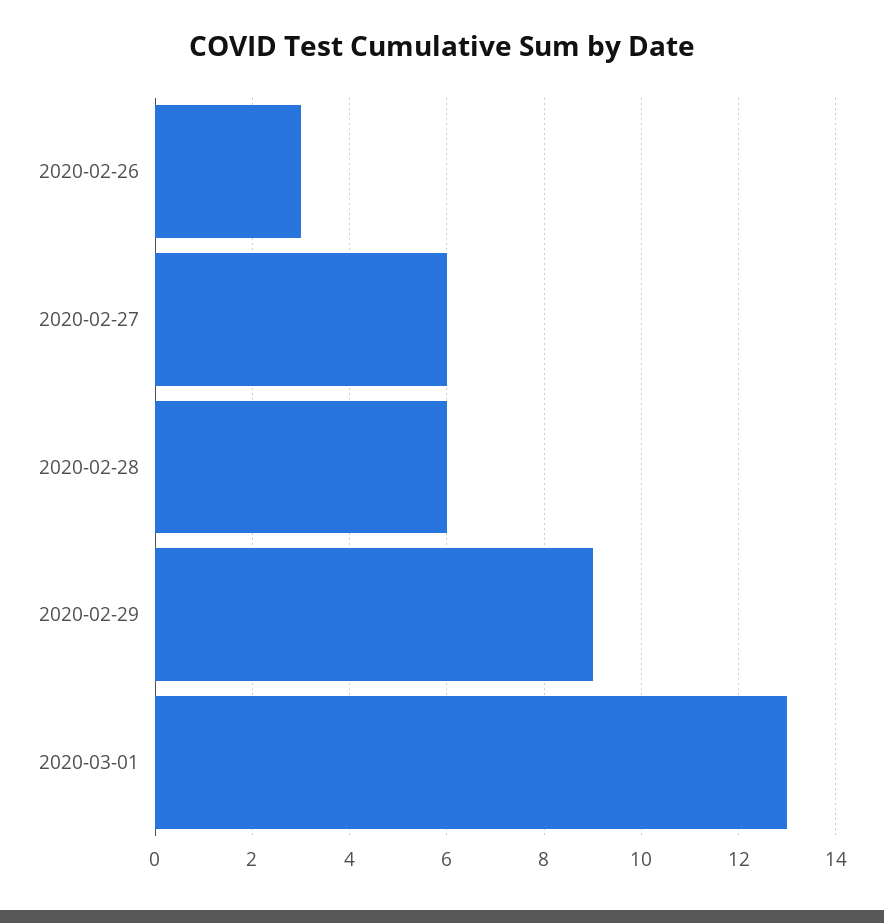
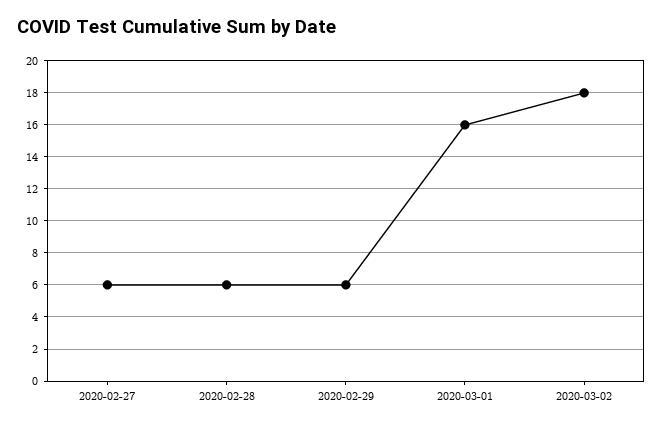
2020-02-26: 3 -> none
2020-02-29: 9 -> 6
2020-03-01: 13 -> 16
2020-03-02: none -> 18

